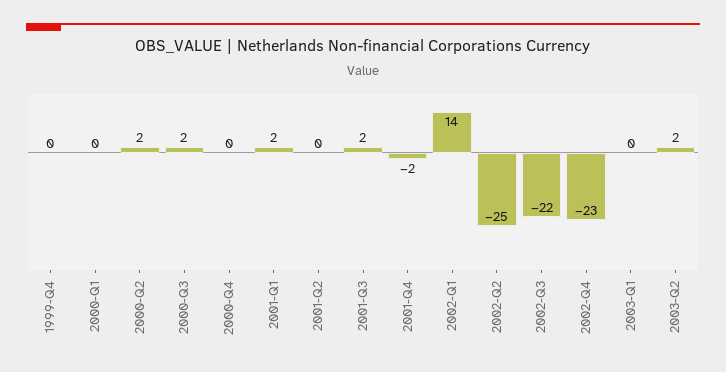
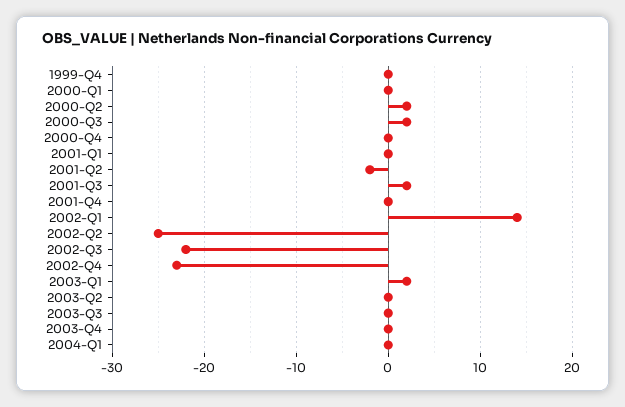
2001-Q1: 2 -> 0
2001-Q2: 0 -> -2
2001-Q4: -2 -> 0
2003-Q1: 0 -> 2
2003-Q2: 2 -> 0
2003-Q3: none -> 0
2003-Q4: none -> 0
2004-Q1: none -> 0

